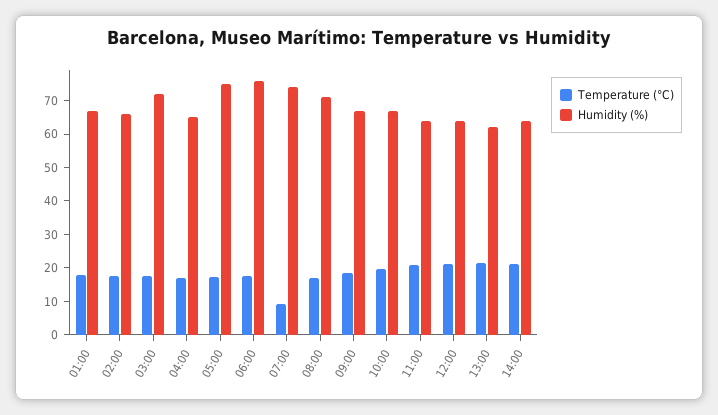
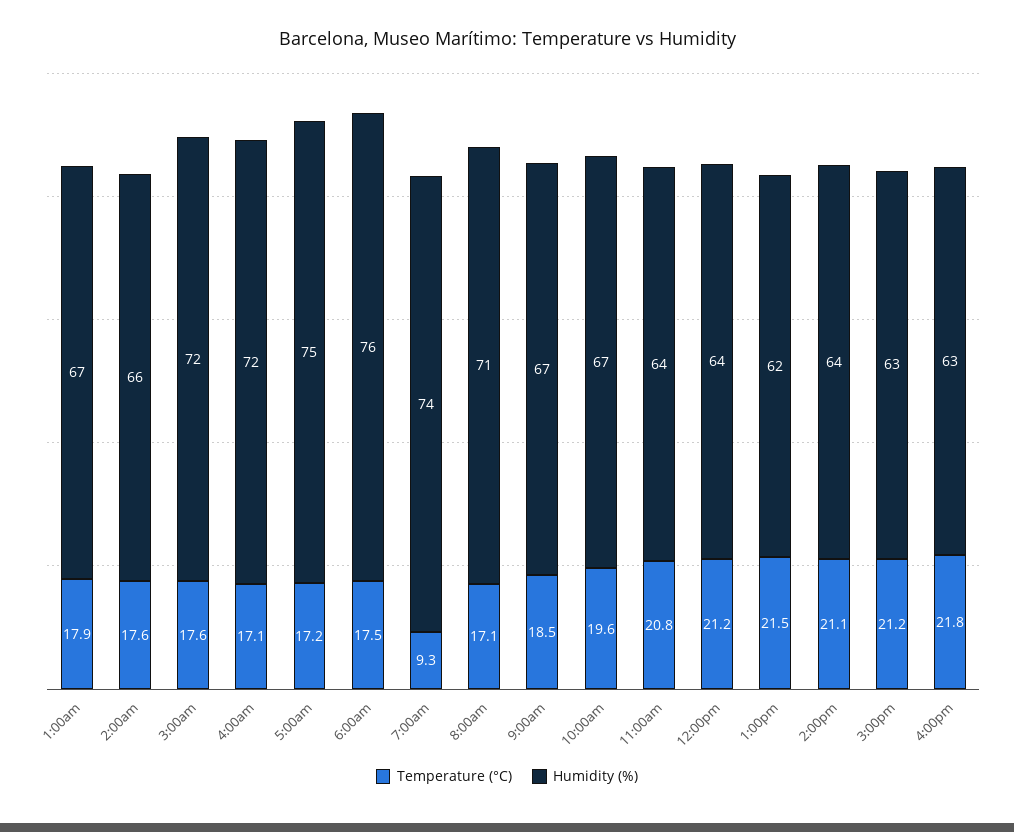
Humidity (%), 04:00: 65 -> 72
Temperature (°C), 3:00pm: none -> 21.2
Humidity (%), 3:00pm: none -> 63
Temperature (°C), 4:00pm: none -> 21.8
Humidity (%), 4:00pm: none -> 63

